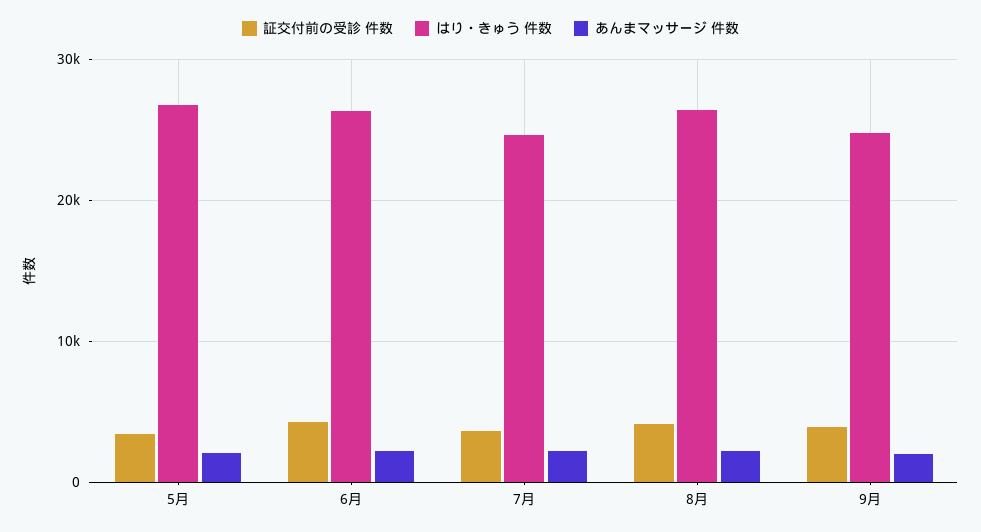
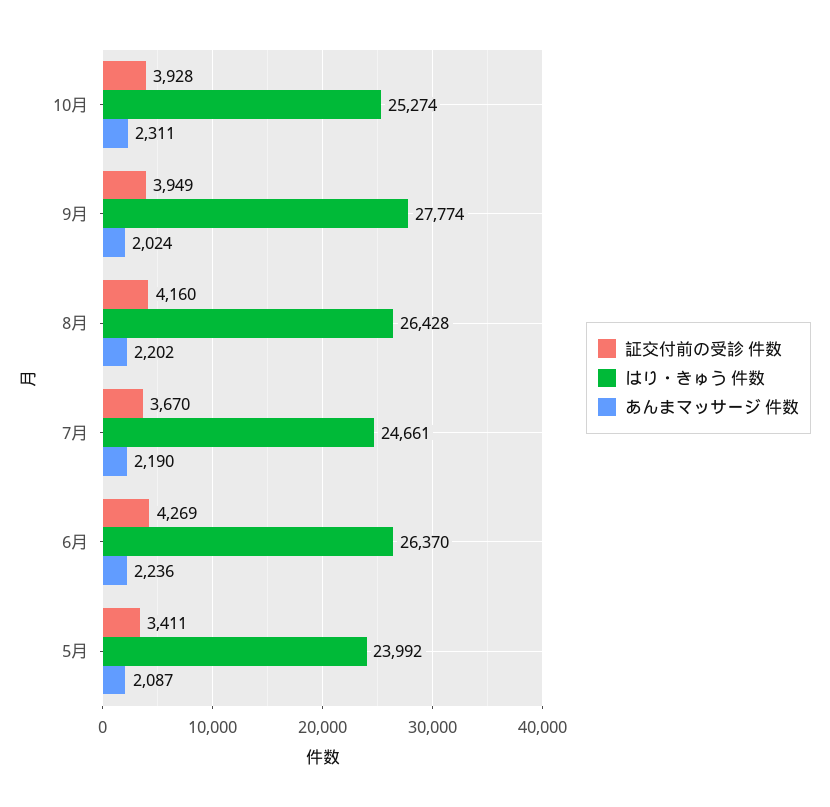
はり・きゅう 件数, 5月: 27000 -> 23992
はり・きゅう 件数, 9月: 25000 -> 27774
証交付前の受診 件数, 10月: none -> 3928
はり・きゅう 件数, 10月: none -> 25274
あんまマッサージ 件数, 10月: none -> 2311

